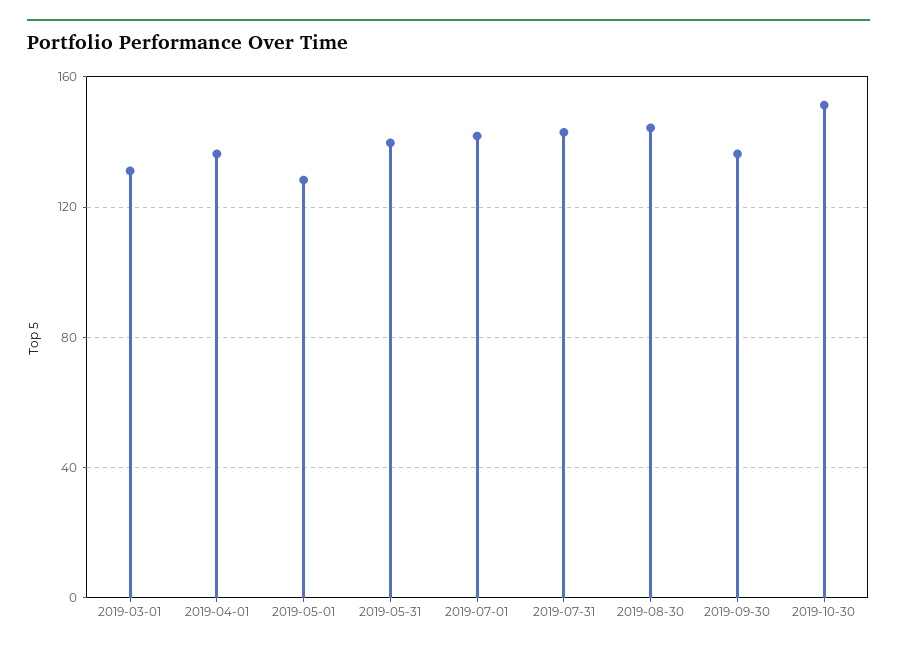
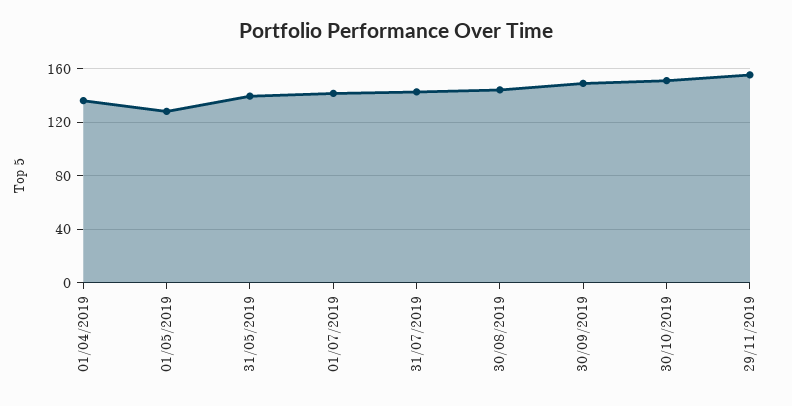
2019-03-01: 130 -> none
2019-09-30: 135 -> 150
29/11/2019: none -> 155

